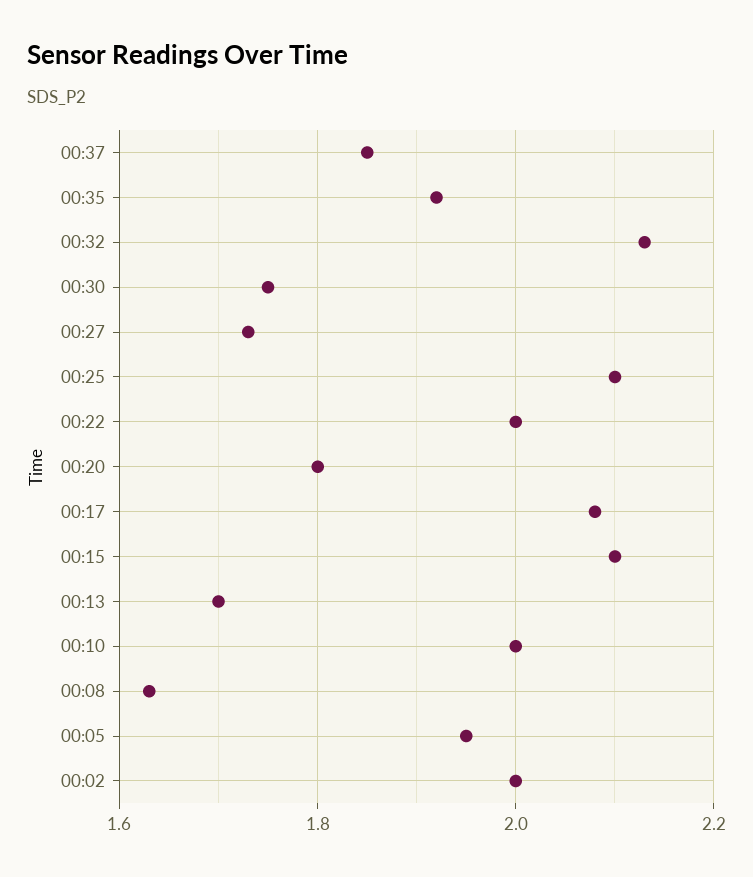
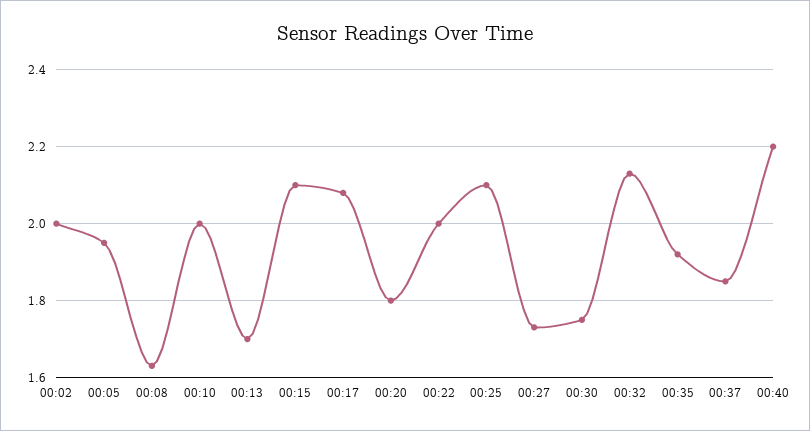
00:40: none -> 2.2

